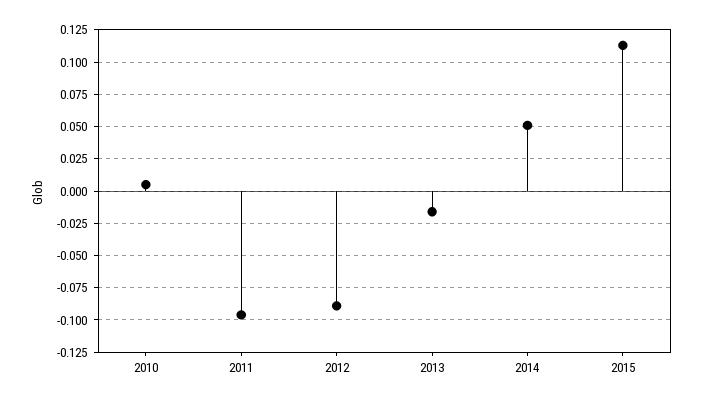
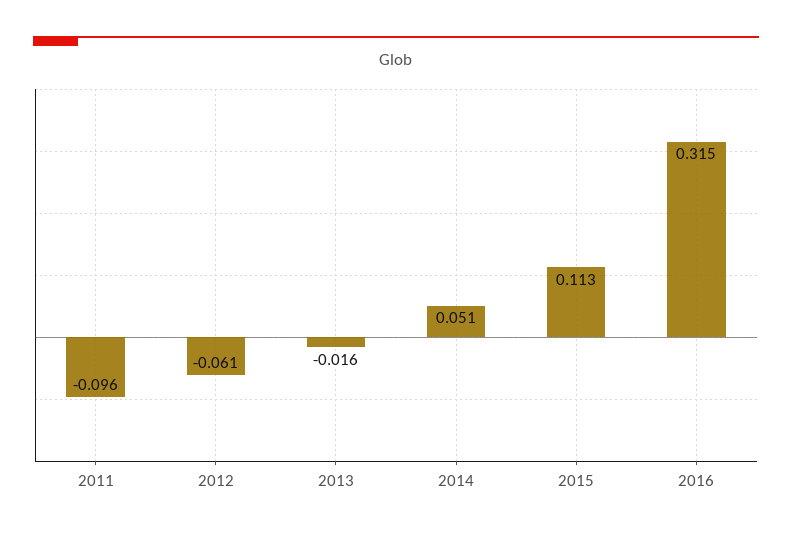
2010: 0.005 -> none
2012: -0.09 -> -0.061
2016: none -> 0.315

